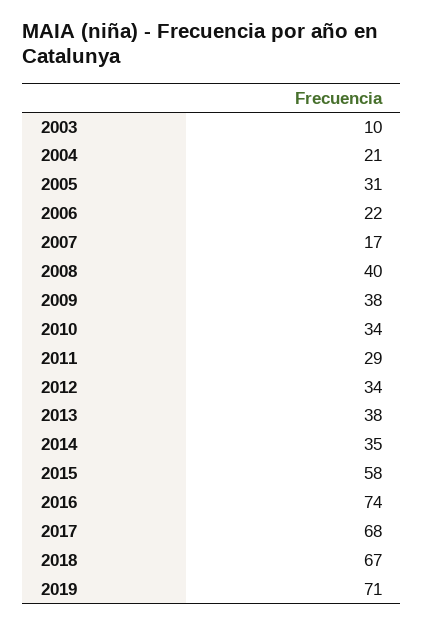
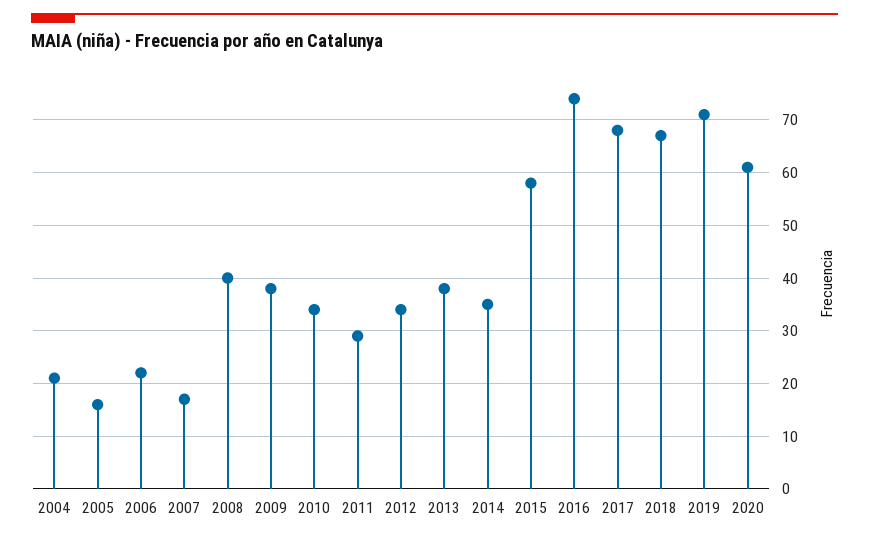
2003: 10 -> none
2005: 31 -> 15
2020: none -> 60

